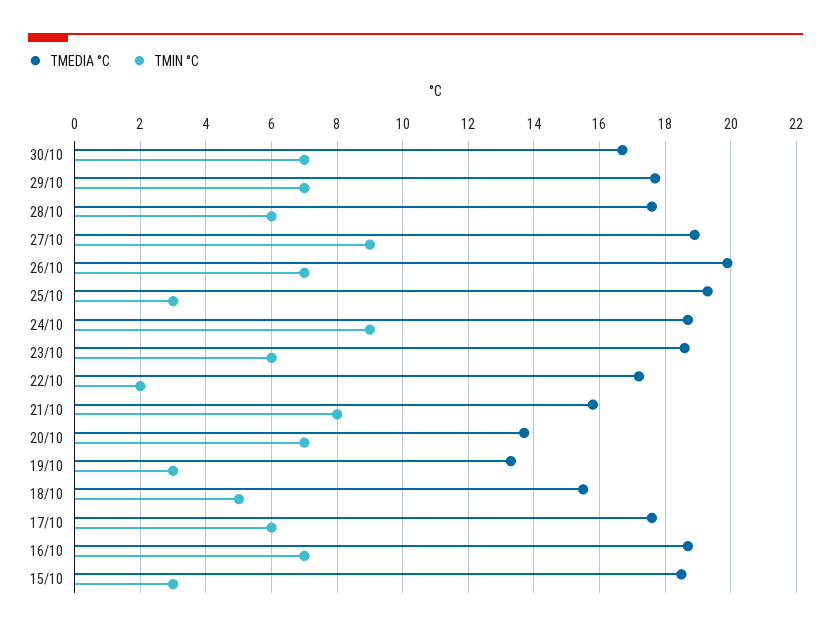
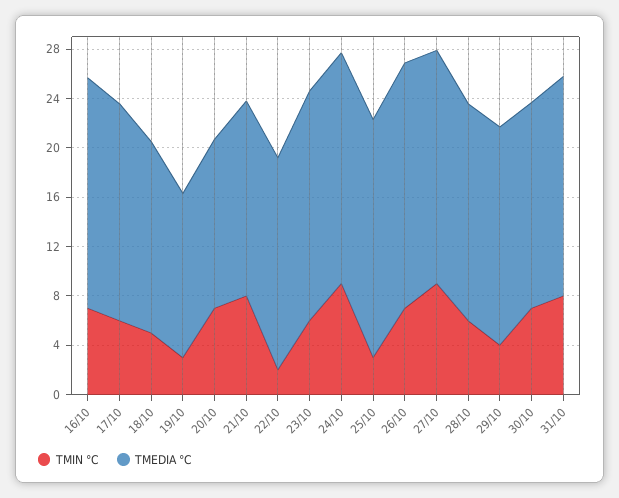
TMIN °C, 29/10: 7 -> 4
TMEDIA °C, 15/10: 18.5 -> none
TMIN °C, 15/10: 3 -> none
TMIN °C, 31/10: none -> 8
TMEDIA °C, 31/10: none -> 18

